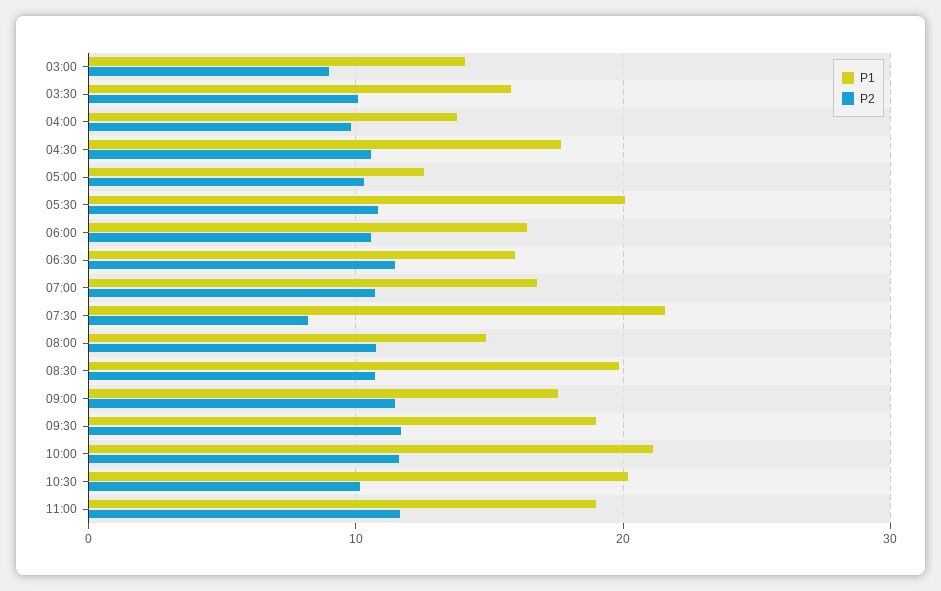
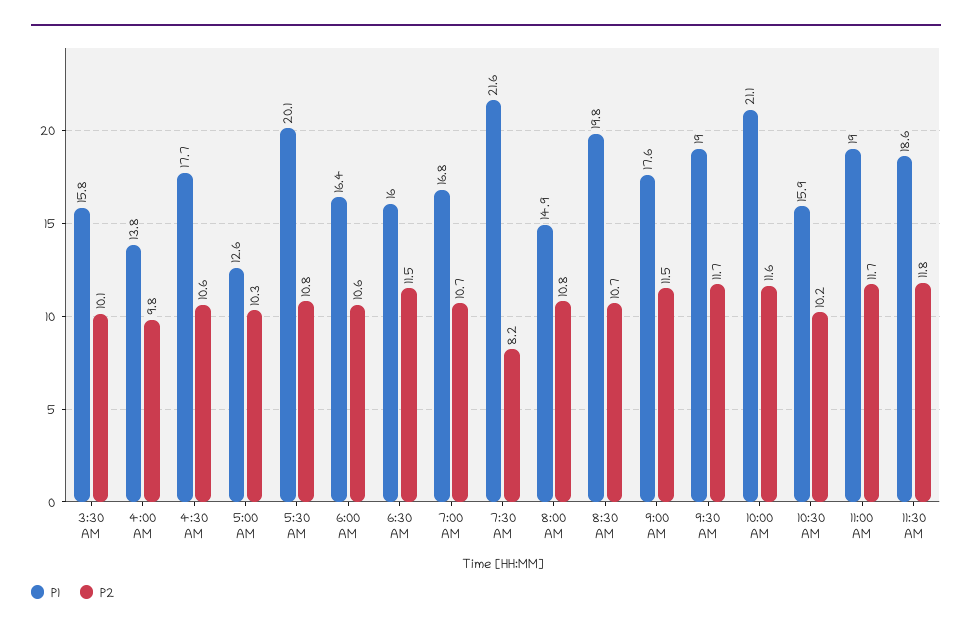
P1, 03:00: 14 -> none
P2, 03:00: 9 -> none
P1, 10:30: 20 -> 15.9
P1, 11:30 AM: none -> 18.6
P2, 11:30 AM: none -> 11.8

